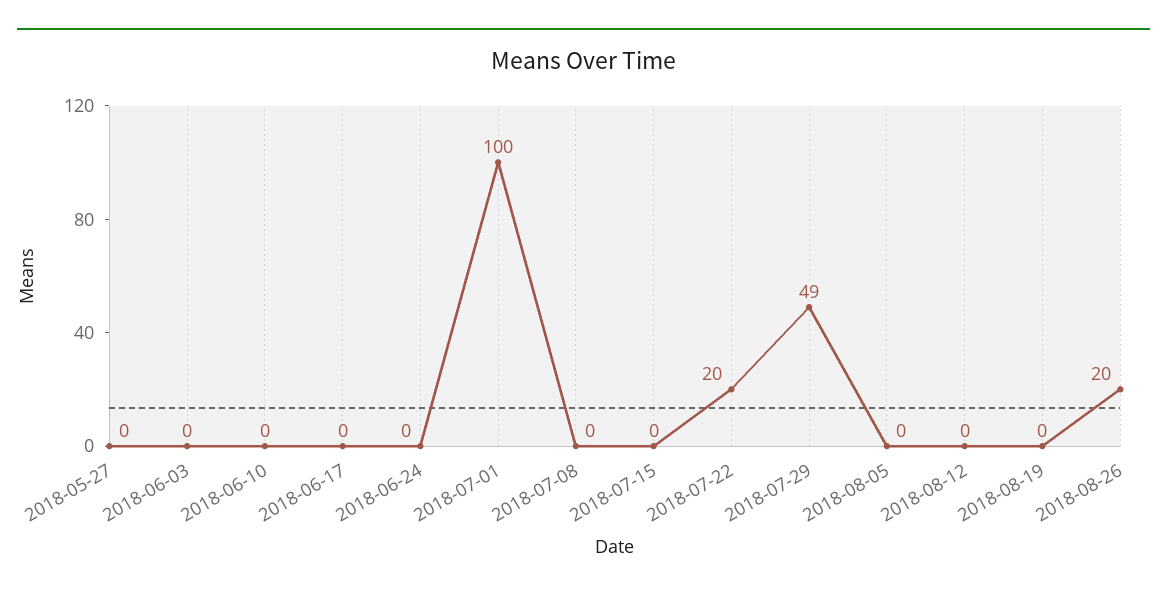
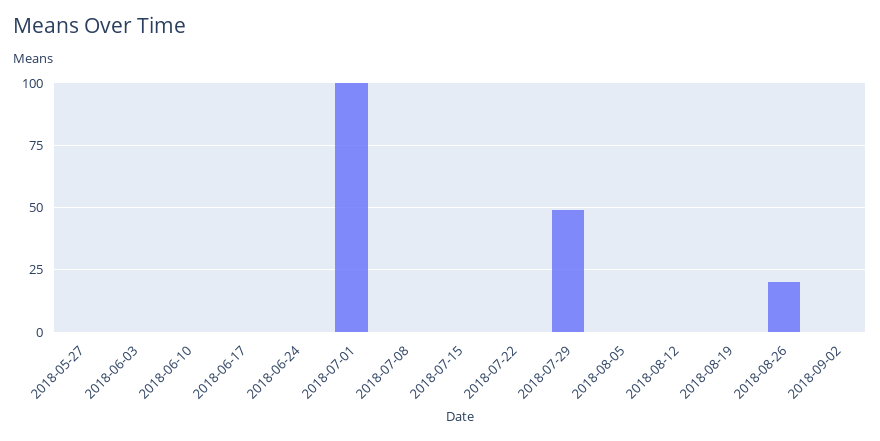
2018-07-22: 20 -> 0
2018-09-02: none -> 0

